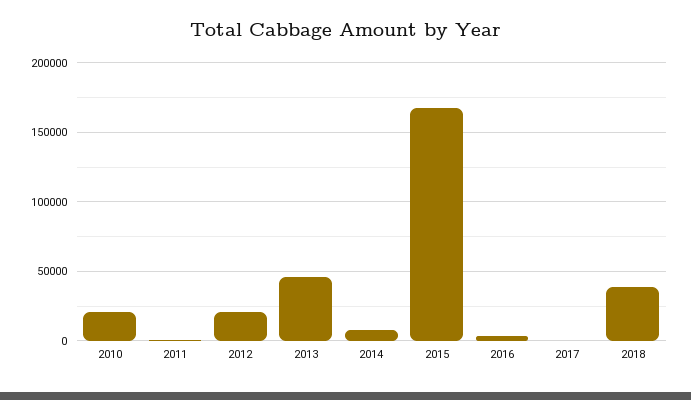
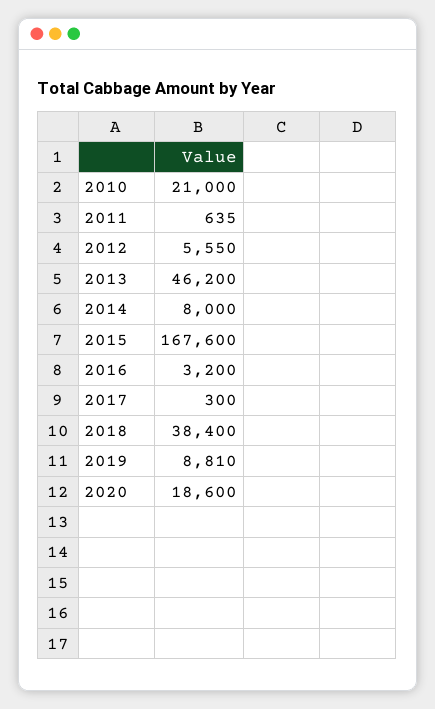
2012: 20000 -> 5550
2019: none -> 8810
2020: none -> 18600

